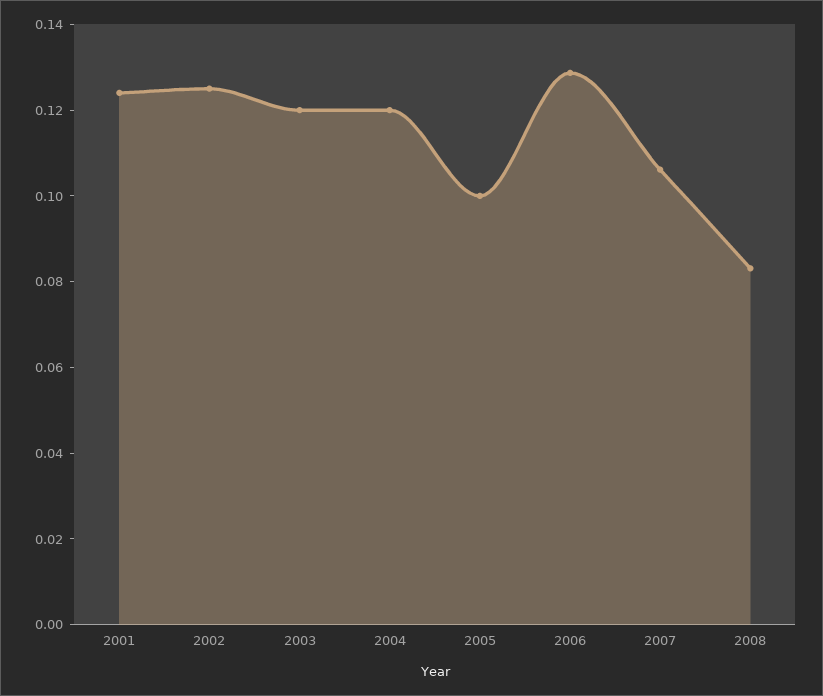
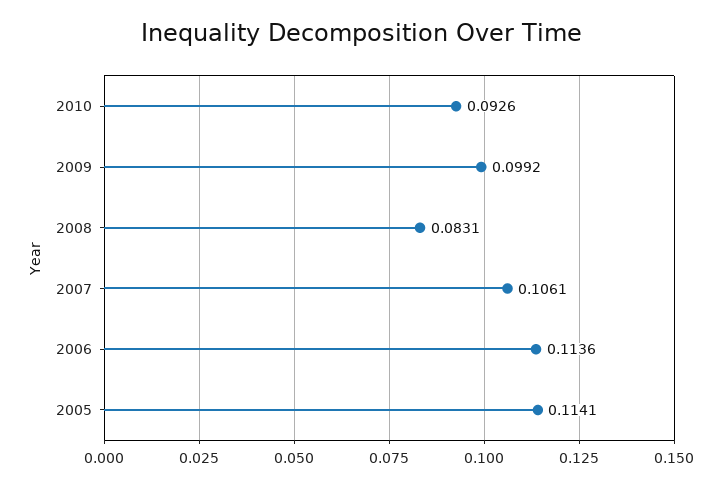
2001: 0.125 -> none
2002: 0.125 -> none
2003: 0.12 -> none
2004: 0.12 -> none
2005: 0.1 -> 0.1141
2006: 0.13 -> 0.1136
2010: none -> 0.0926
2009: none -> 0.0992

